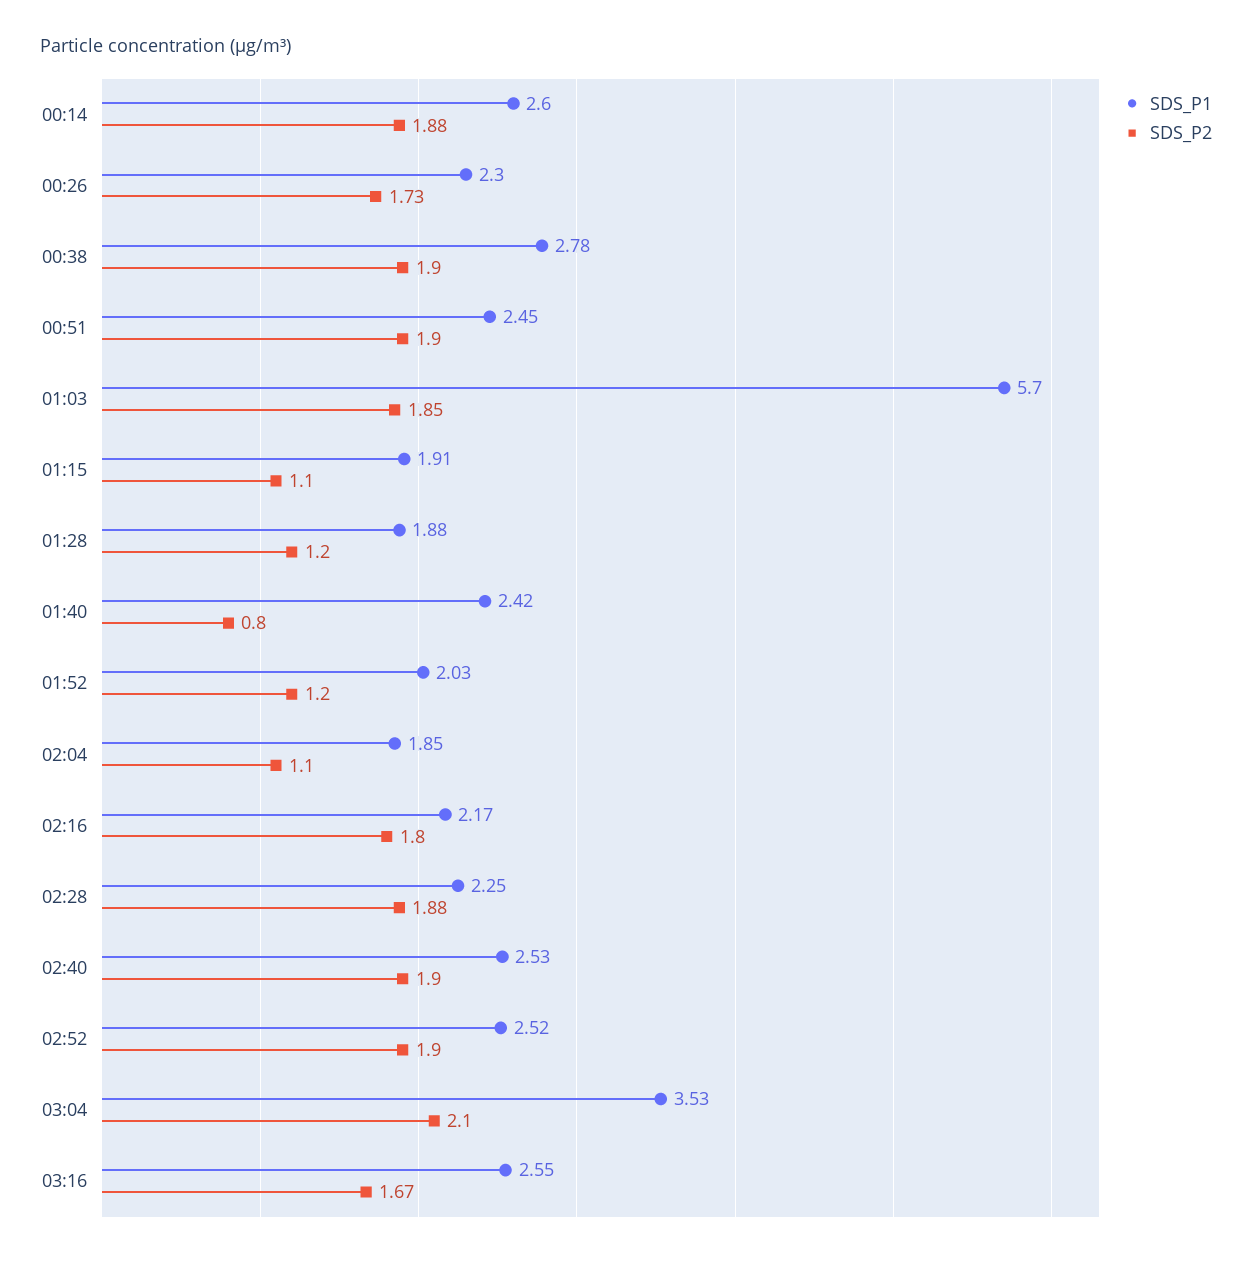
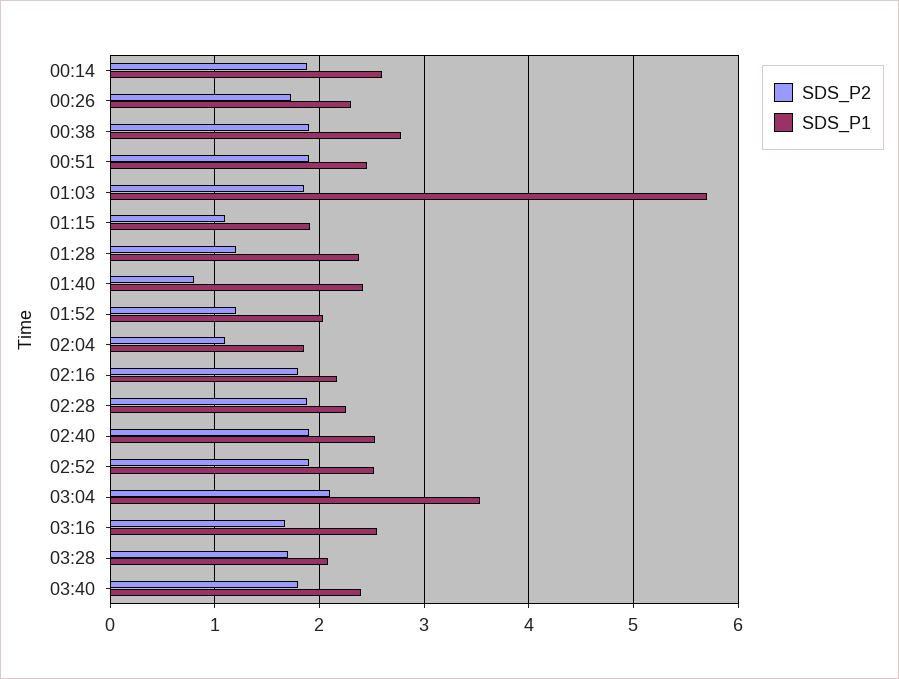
SDS_P1, 01:28: 1.88 -> 2.4
SDS_P2, 03:28: none -> 1.7
SDS_P1, 03:28: none -> 2.1
SDS_P2, 03:40: none -> 1.8
SDS_P1, 03:40: none -> 2.4

